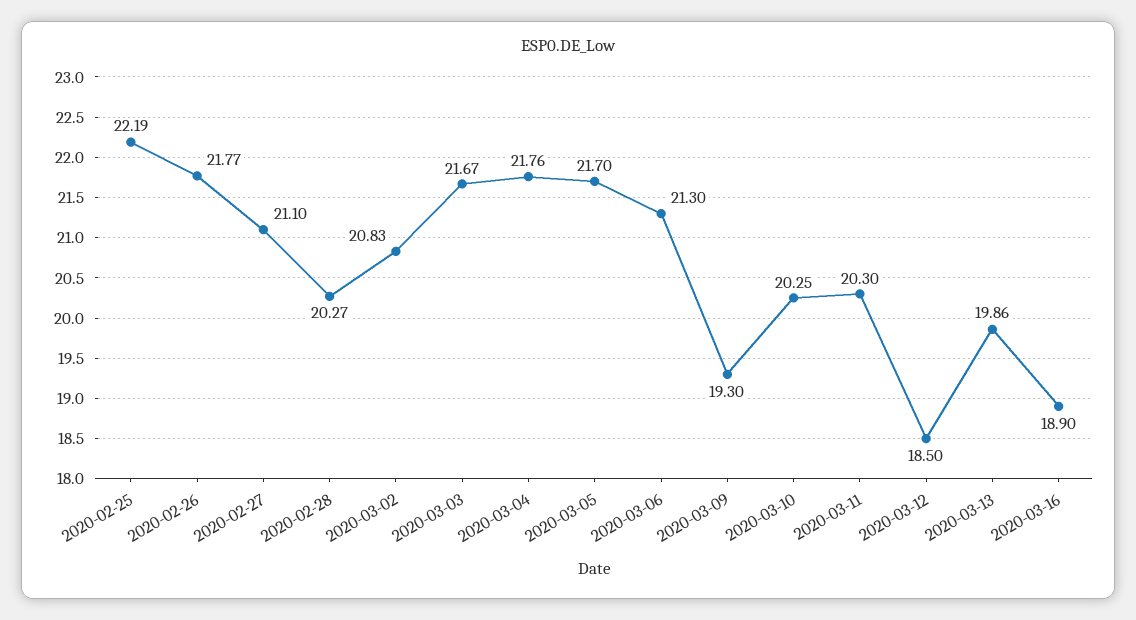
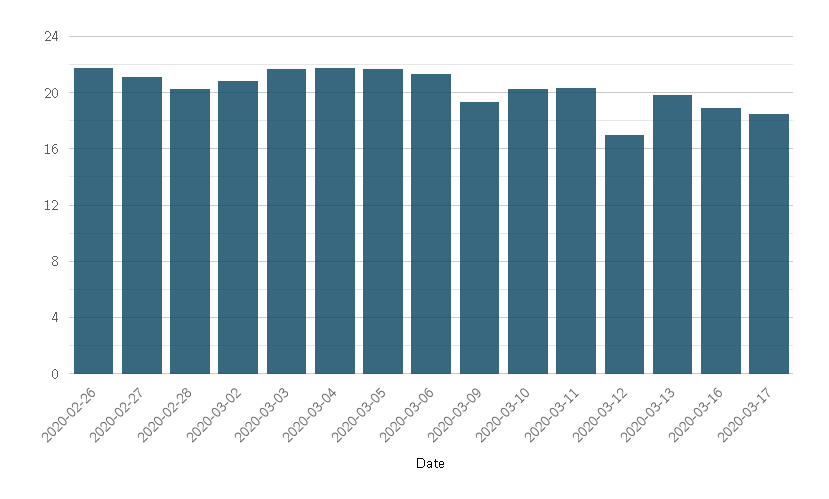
2020-02-25: 22.19 -> none
2020-03-12: 18.5 -> 17
2020-03-17: none -> 18.5

